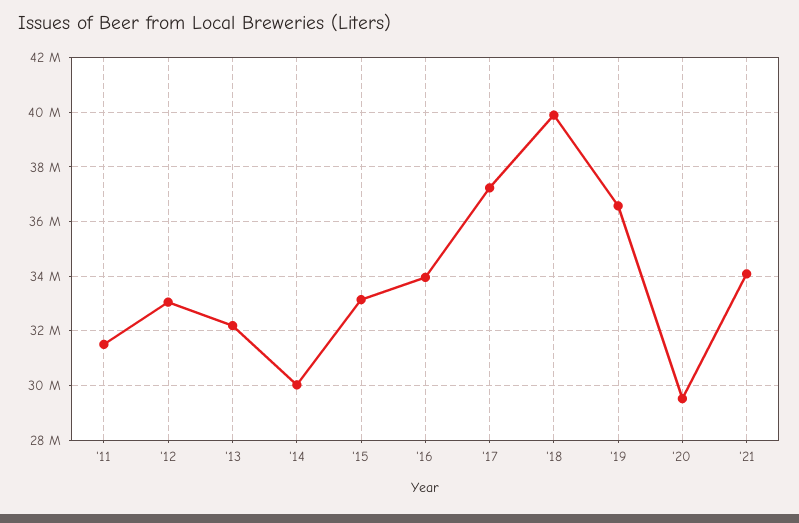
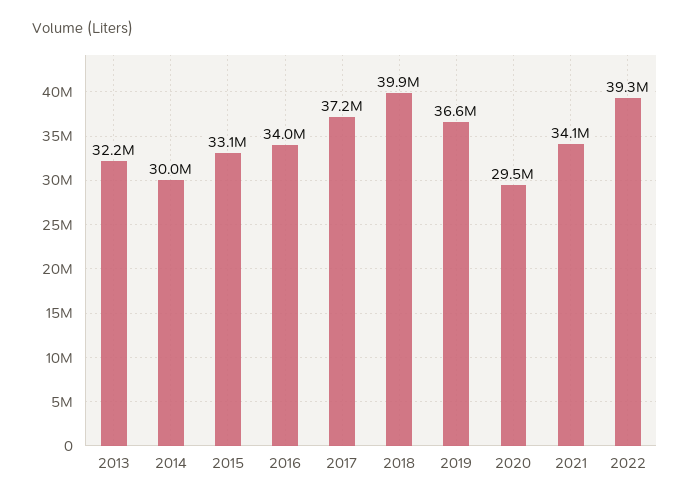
'11: 31500000 -> none
'12: 33000000 -> none
2022: none -> 39300000

